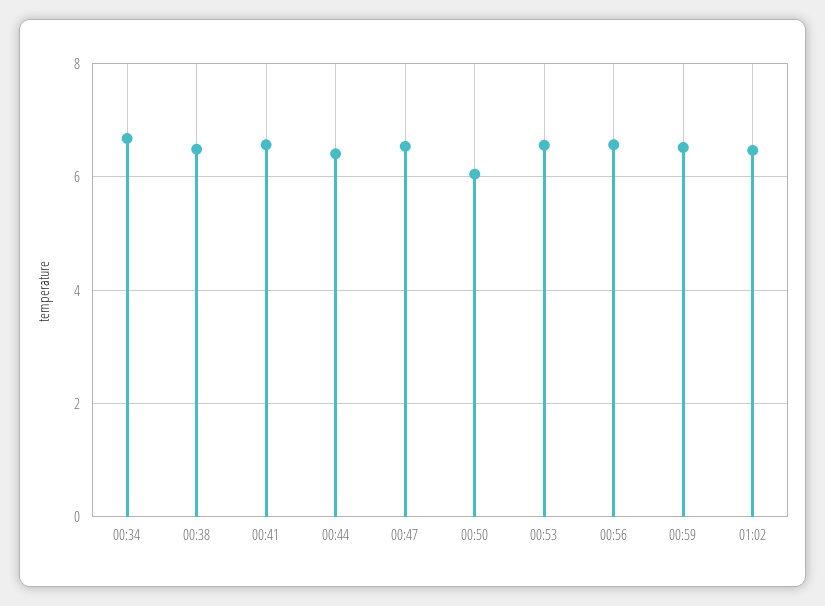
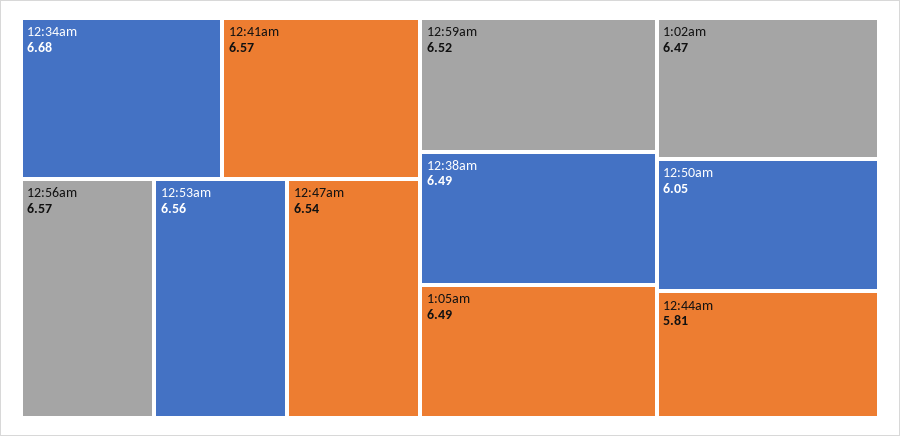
00:44: 6.4 -> 5.81
1:05am: none -> 6.49

